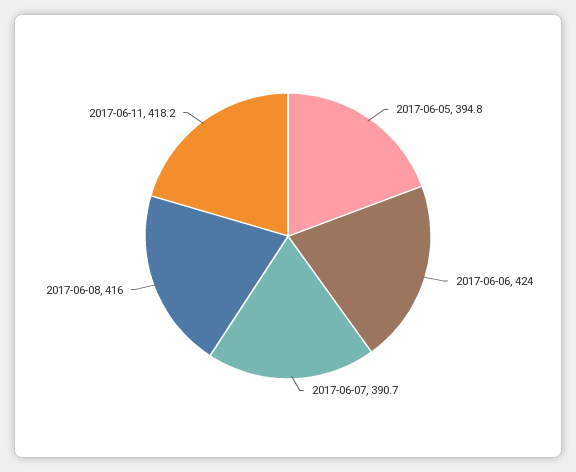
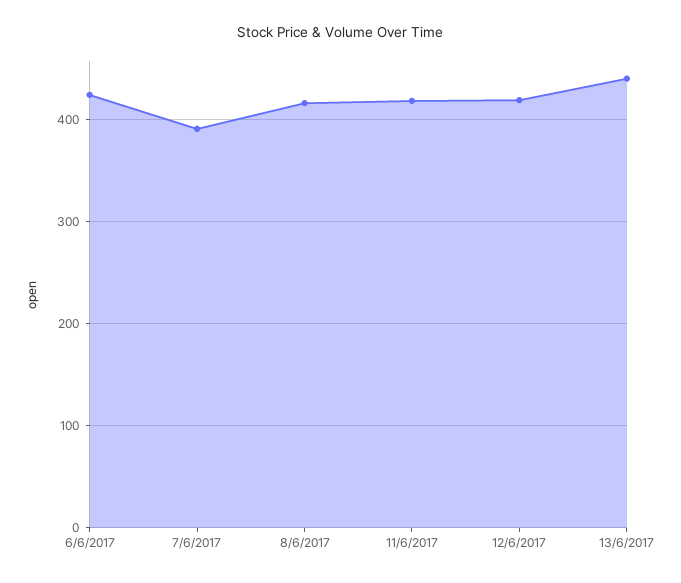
2017-06-05: 394.8 -> none
12/6/2017: none -> 420
13/6/2017: none -> 440

